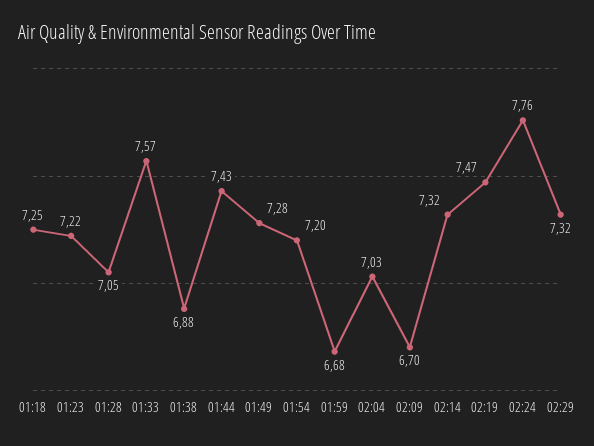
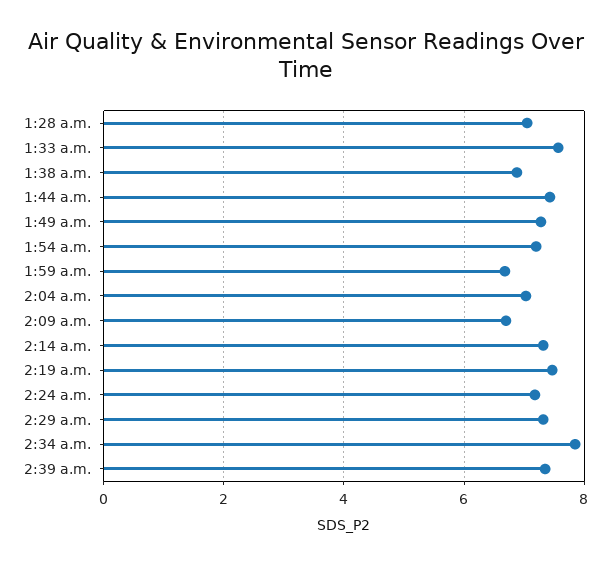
01:18: 7.25 -> none
01:23: 7.22 -> none
02:24: 7.76 -> 7.2
2:34 a.m.: none -> 7.8
2:39 a.m.: none -> 7.4

